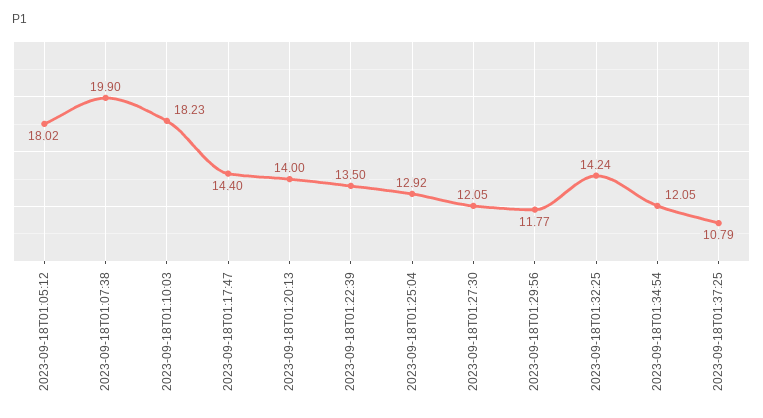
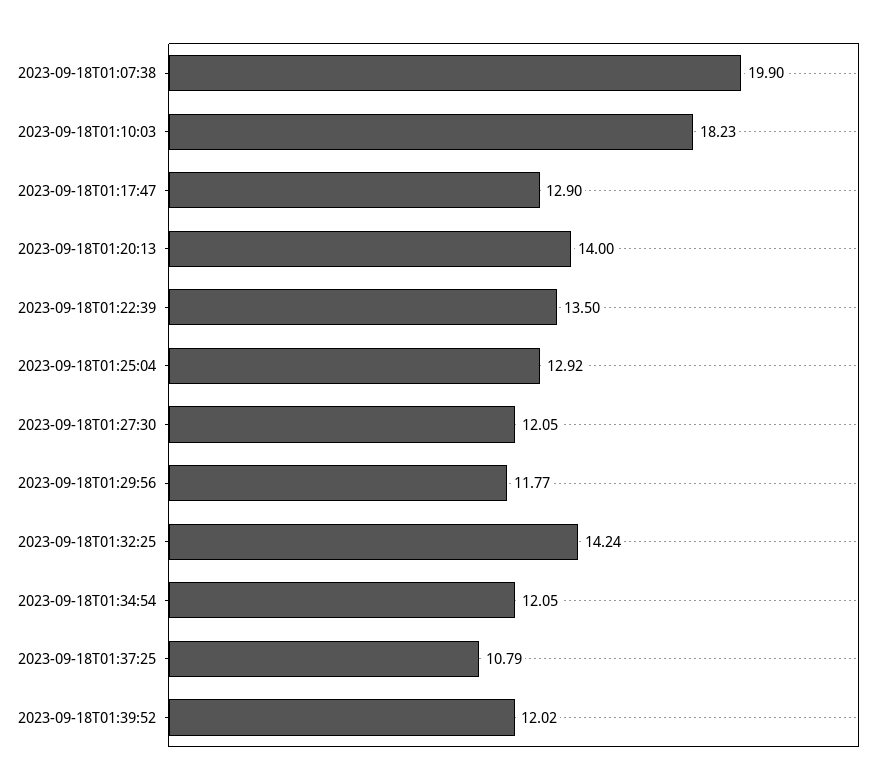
2023-09-18T01:05:12: 18.02 -> none
2023-09-18T01:17:47: 14.4 -> 12.9
2023-09-18T01:39:52: none -> 12.02

